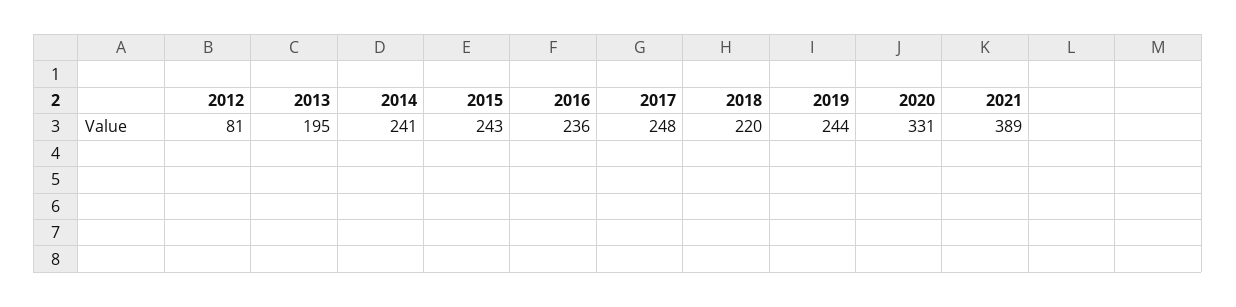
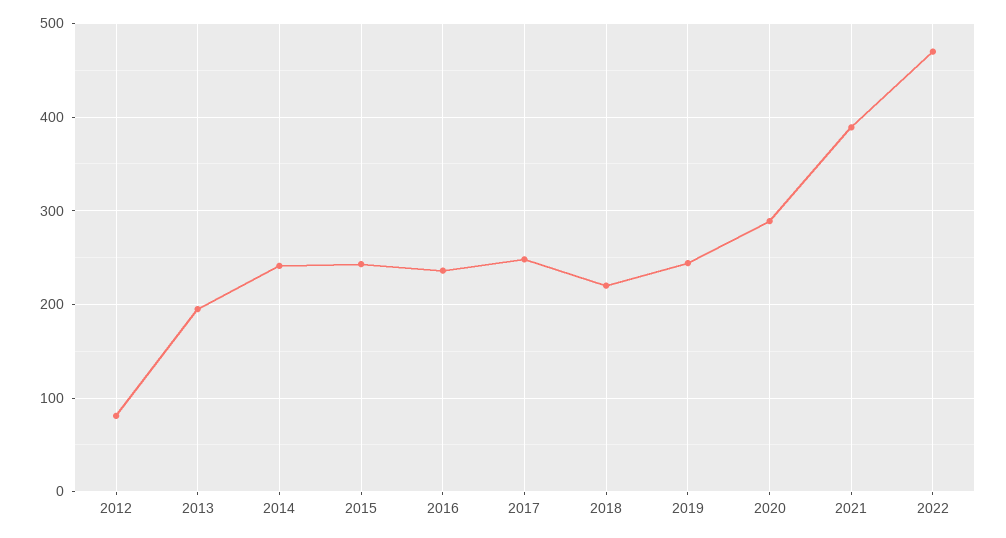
2020: 331 -> 290
2022: none -> 470

